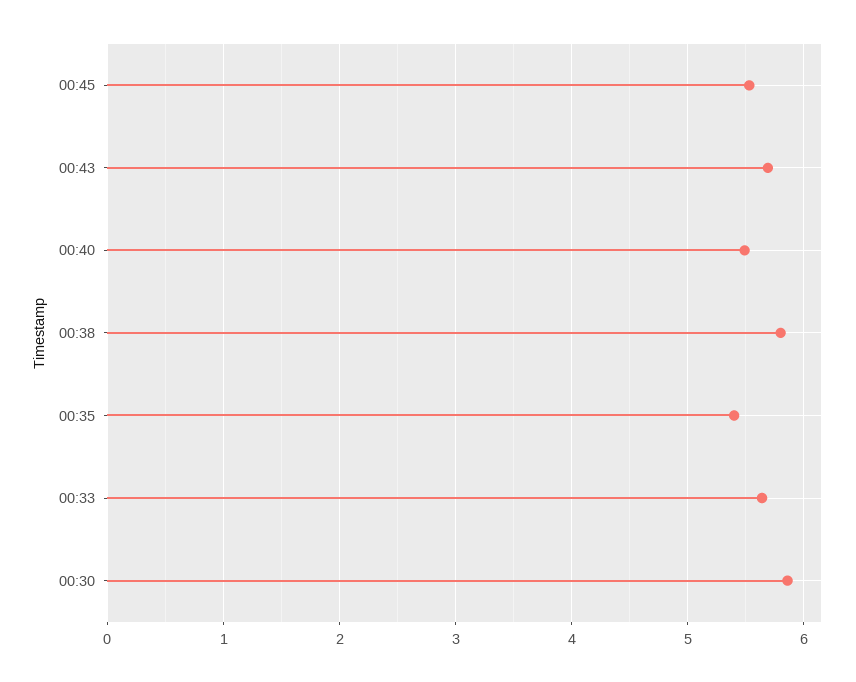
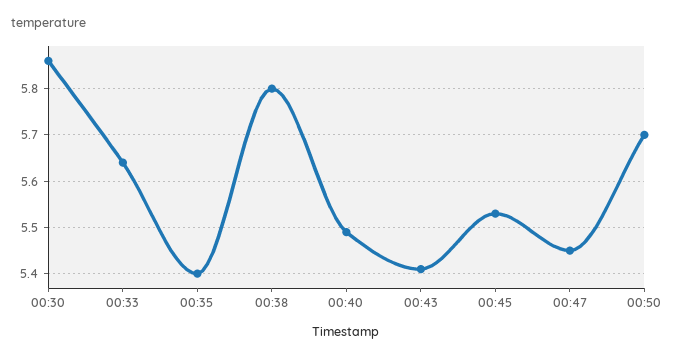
00:43: 5.7 -> 5.4
00:47: none -> 5.45
00:50: none -> 5.7

